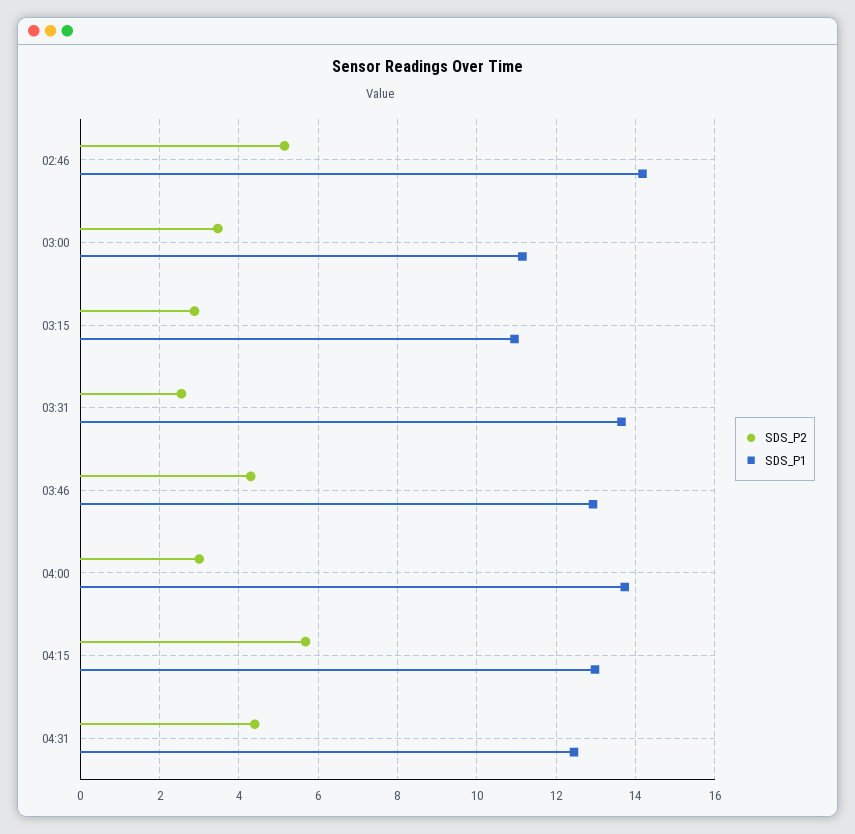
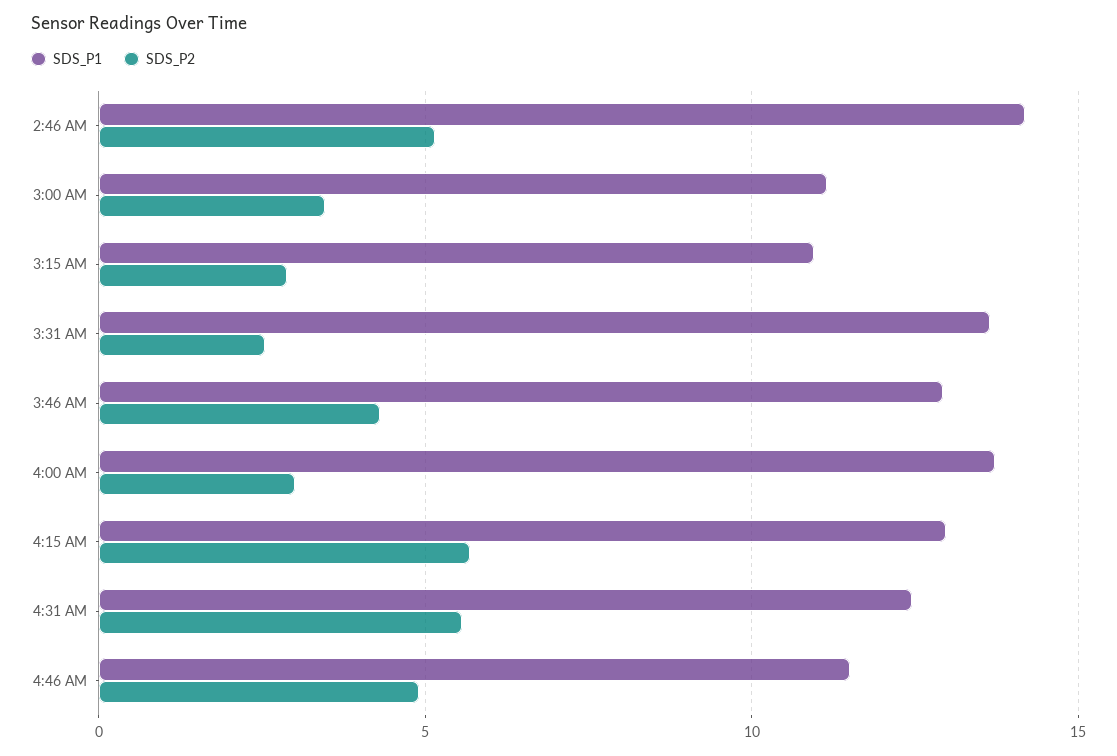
SDS_P2, 04:31: 4.4 -> 5.5
SDS_P1, 4:46 AM: none -> 11.5
SDS_P2, 4:46 AM: none -> 5

